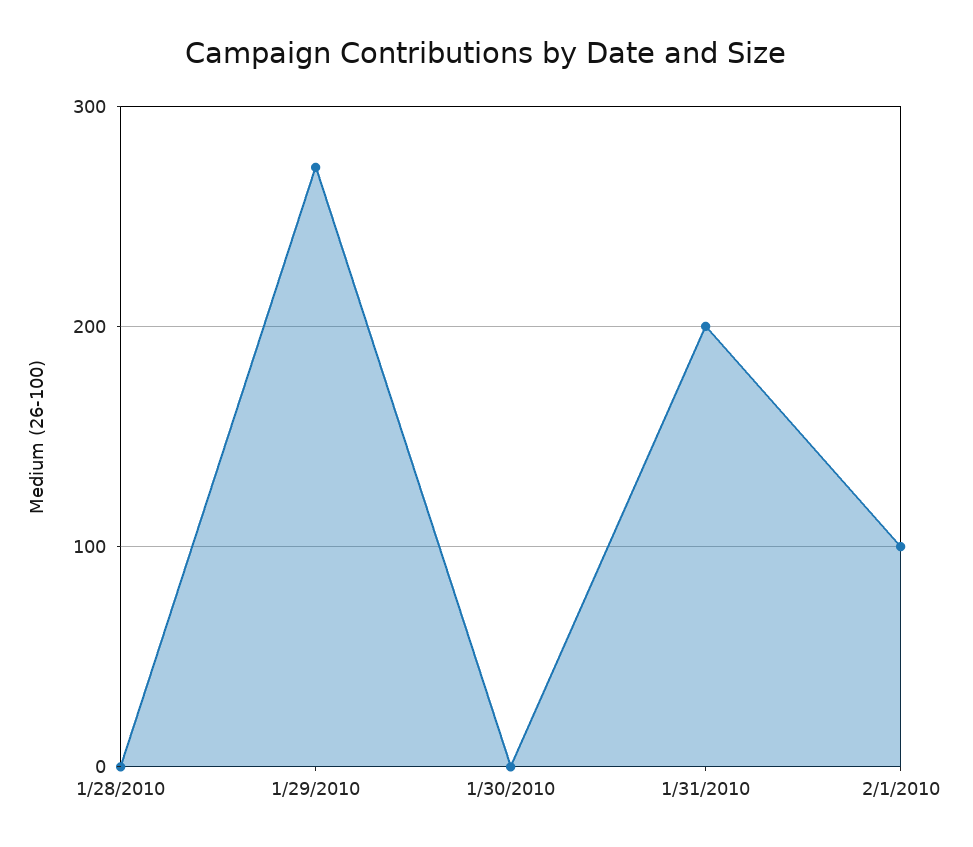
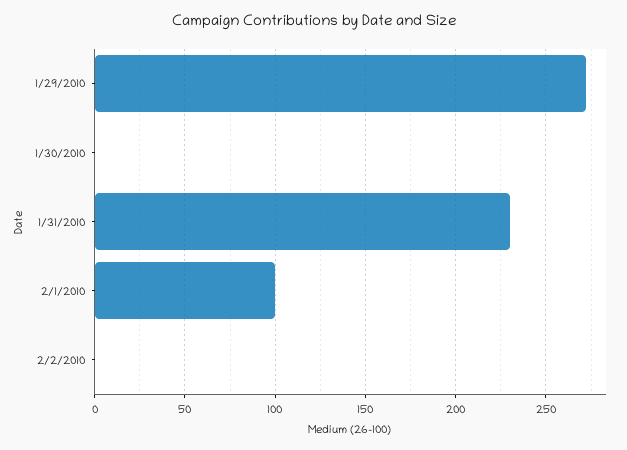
1/28/2010: 0 -> none
1/31/2010: 200 -> 230
2/2/2010: none -> 0

